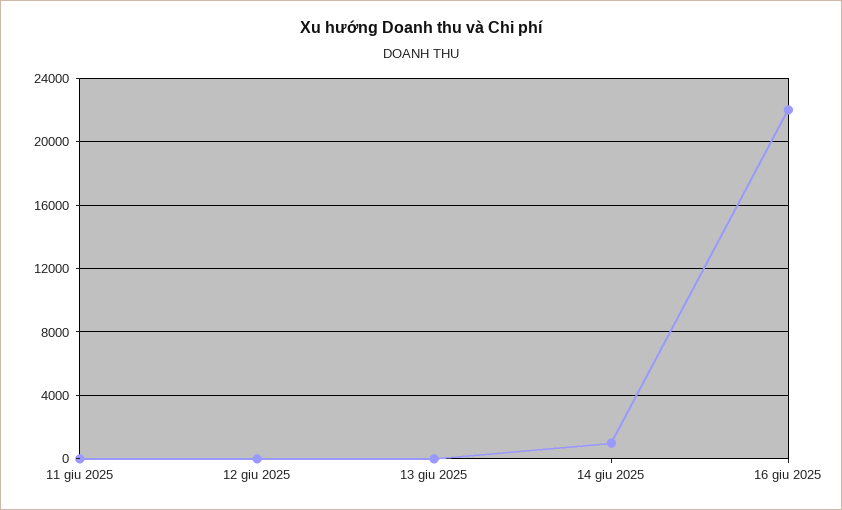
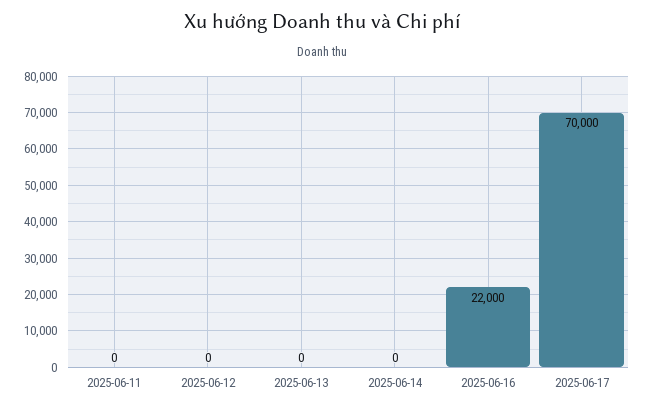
14 giu 2025: 1000 -> 0
2025-06-17: none -> 70000

